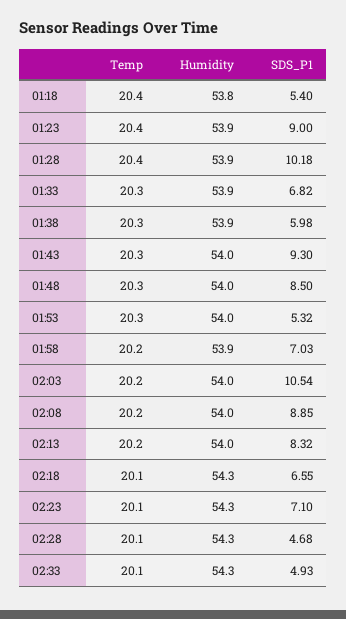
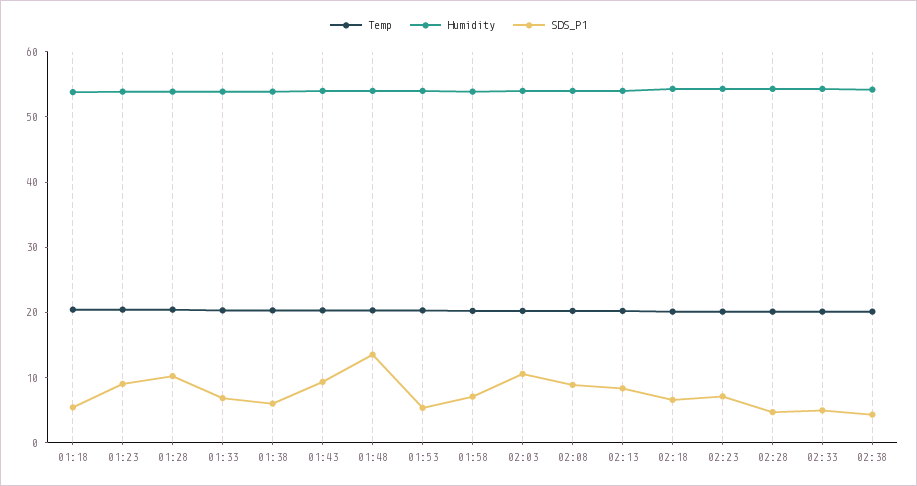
SDS_P1, 01:48: 8.5 -> 14
Temp, 02:38: none -> 20
Humidity, 02:38: none -> 54
SDS_P1, 02:38: none -> 4

